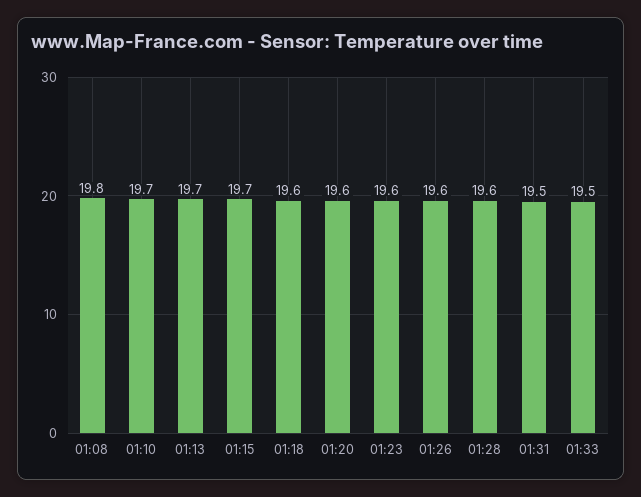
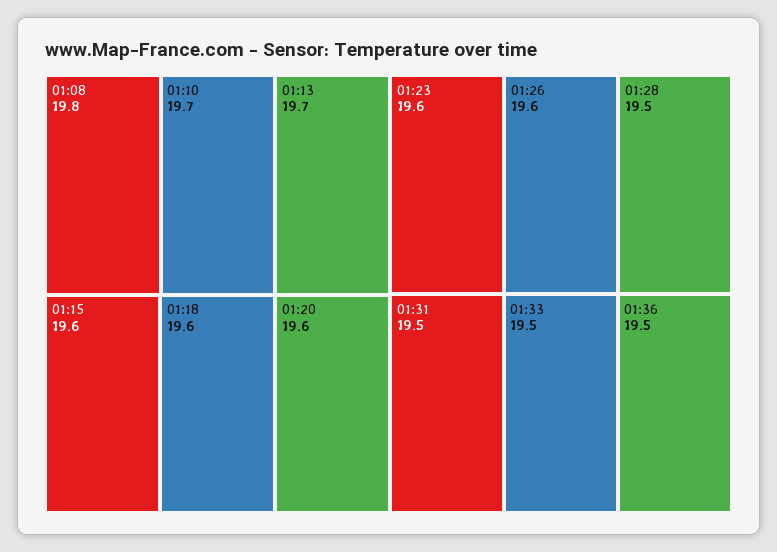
01:15: 19.7 -> 19.6
01:28: 19.6 -> 19.5
01:36: none -> 19.5

